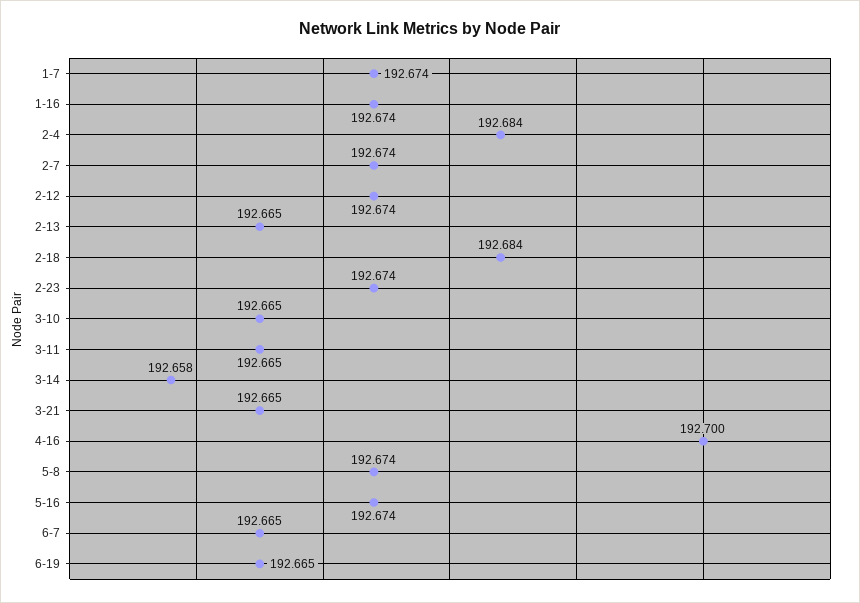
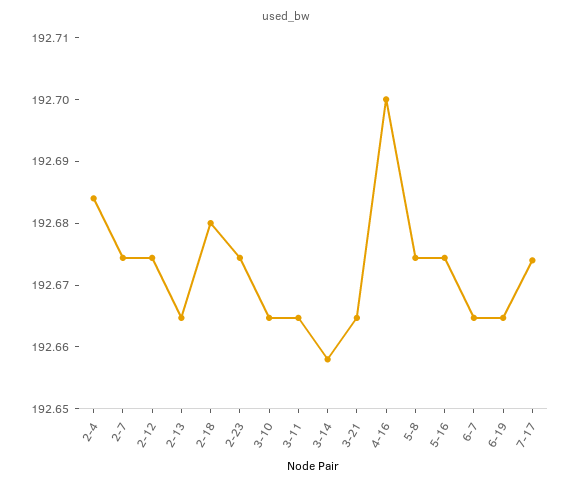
1-7: 192.674 -> none
1-16: 192.674 -> none
2-18: 192.684 -> 192.68
7-17: none -> 192.674

